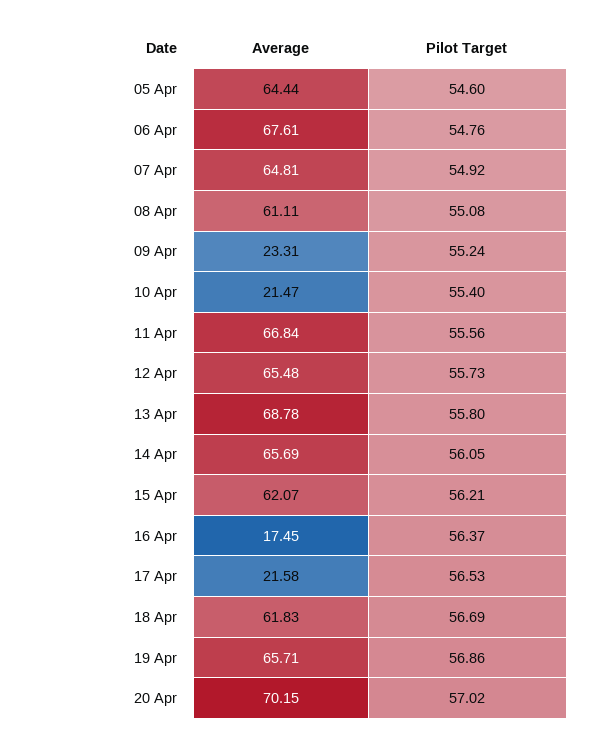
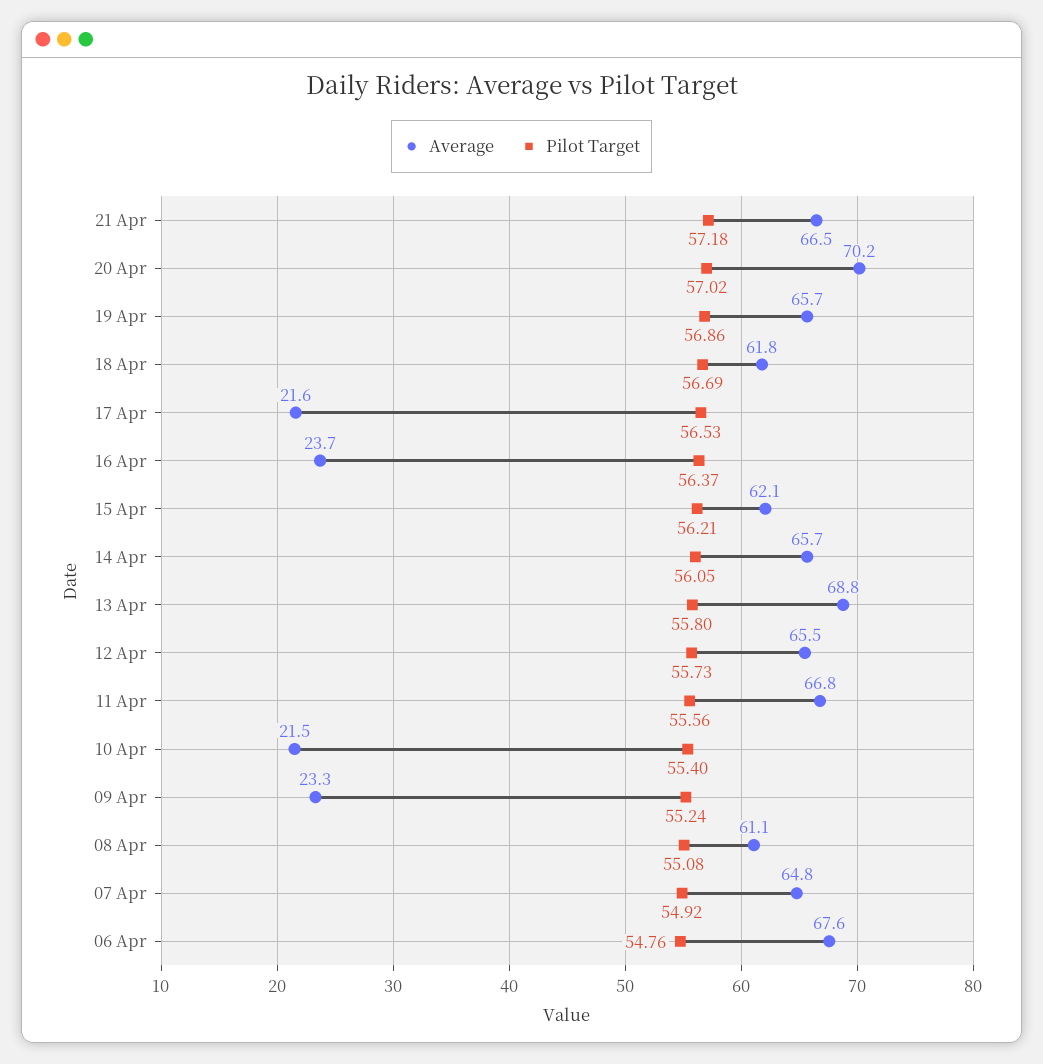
Average, 05 Apr: 64.44 -> none
Pilot Target, 05 Apr: 54.6 -> none
Average, 16 Apr: 17.45 -> 23.7
Average, 21 Apr: none -> 66.5
Pilot Target, 21 Apr: none -> 57.18

